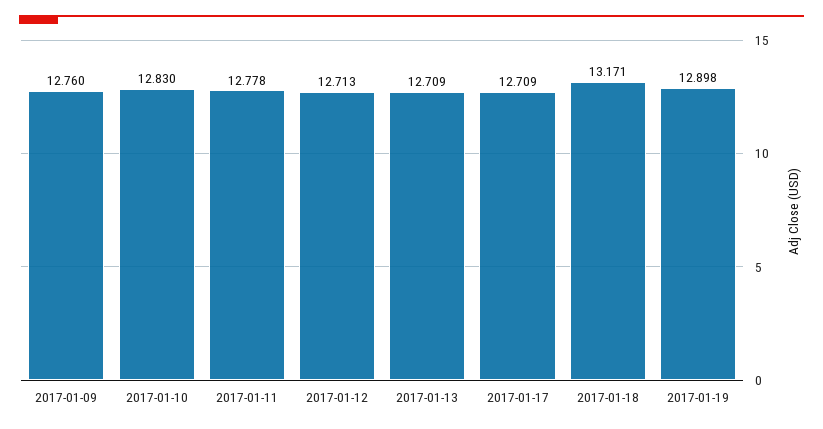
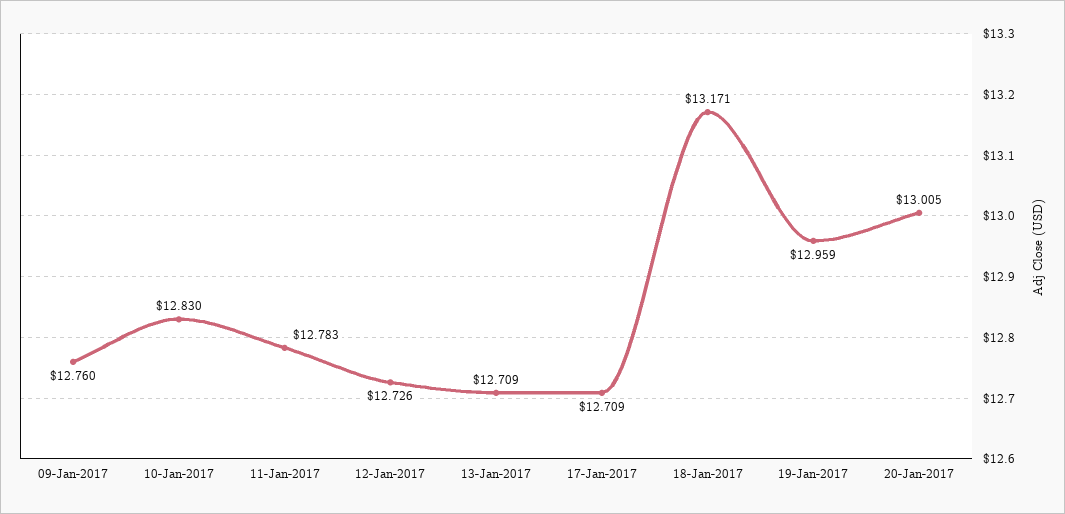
2017-01-11: 12.778 -> 12.783
2017-01-12: 12.713 -> 12.726
2017-01-19: 12.898 -> 12.959
20-Jan-2017: none -> 13.005

